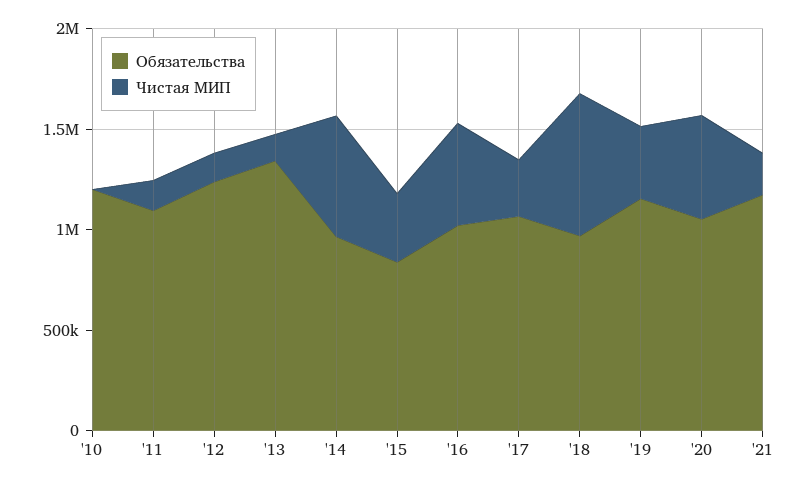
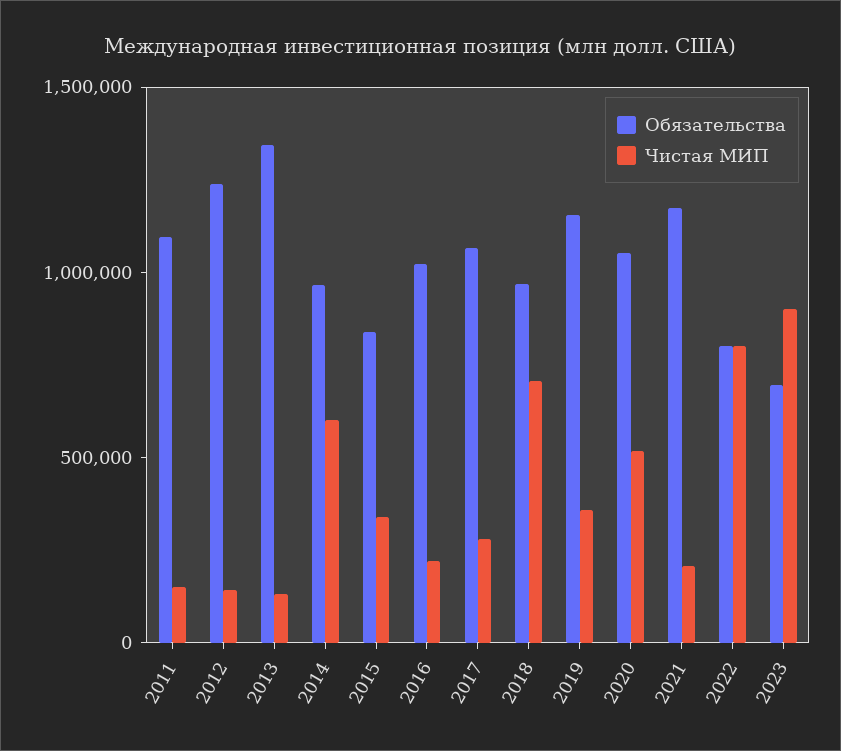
Обязательства, '10: 1200000 -> none
Чистая МИП, '10: 0 -> none
Чистая МИП, '16: 500000 -> 200000
Обязательства, 2022: none -> 800000
Чистая МИП, 2022: none -> 800000
Обязательства, 2023: none -> 700000
Чистая МИП, 2023: none -> 900000

